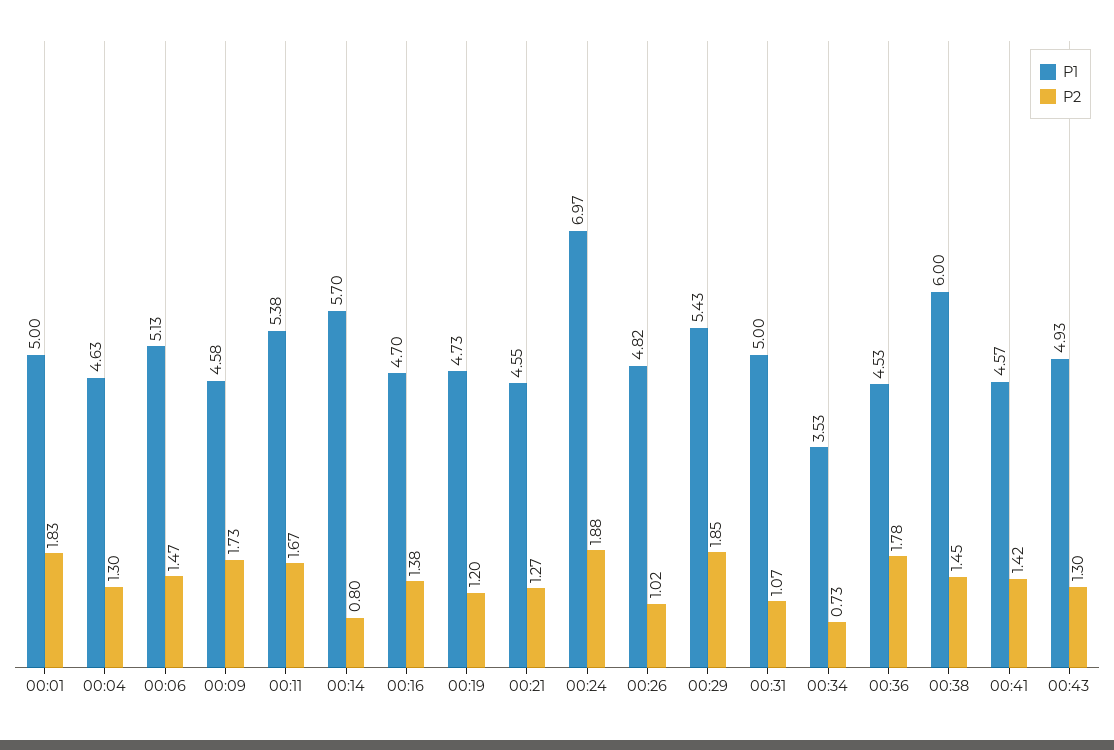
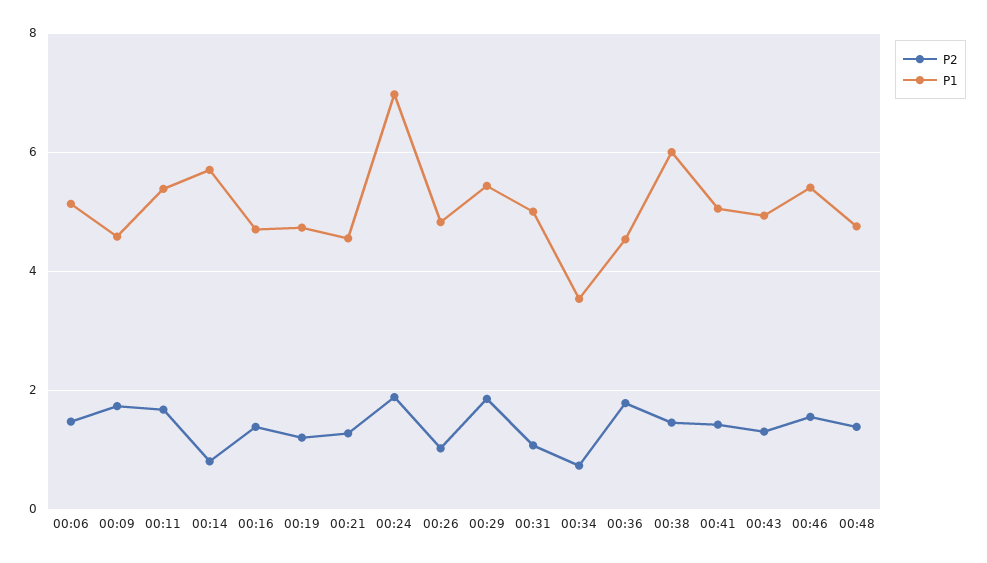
P1, 00:01: 5 -> none
P2, 00:01: 1.83 -> none
P1, 00:04: 4.63 -> none
P2, 00:04: 1.3 -> none
P1, 00:41: 4.57 -> 5
P2, 00:46: none -> 1.6
P1, 00:46: none -> 5.4
P2, 00:48: none -> 1.4
P1, 00:48: none -> 4.8

